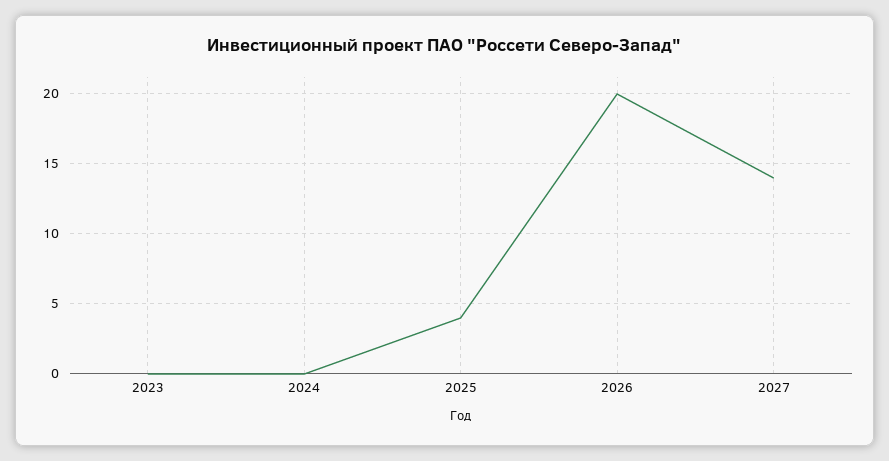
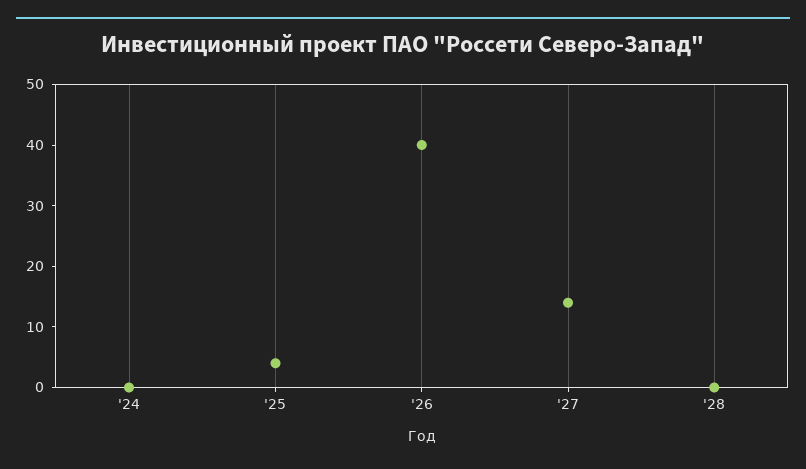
2023: 0 -> none
2026: 20 -> 40
'28: none -> 0

